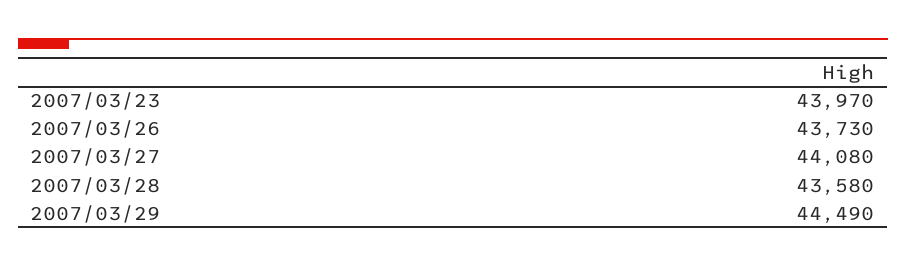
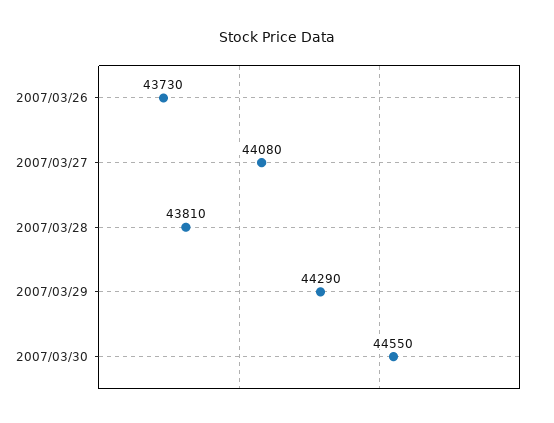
2007/03/23: 43970 -> none
2007/03/28: 43580 -> 43810
2007/03/29: 44490 -> 44290
2007/03/30: none -> 44550

